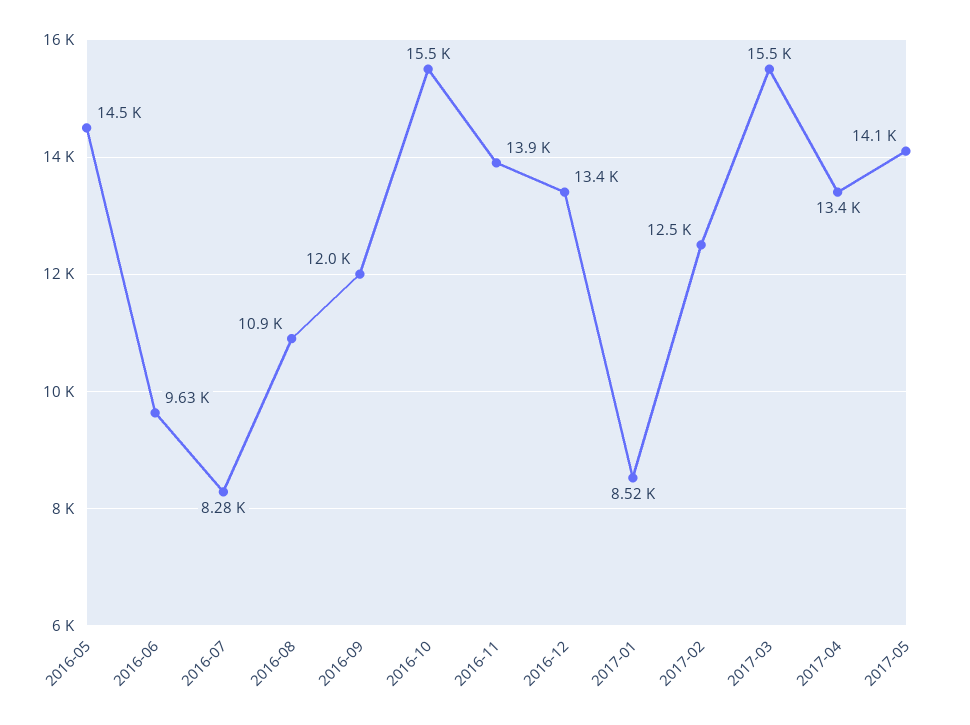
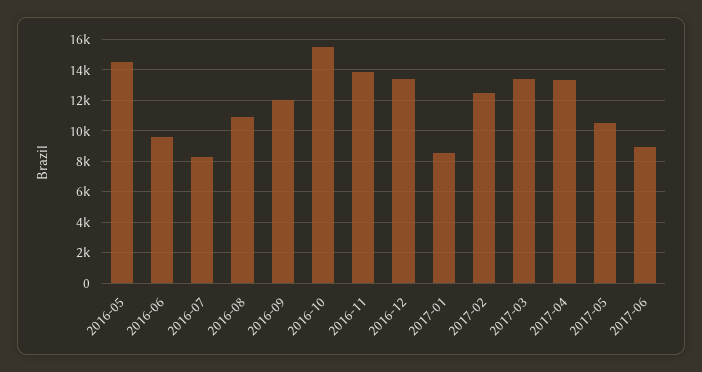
2017-03: 15500 -> 13500
2017-05: 14100 -> 10500
2017-06: none -> 9000

